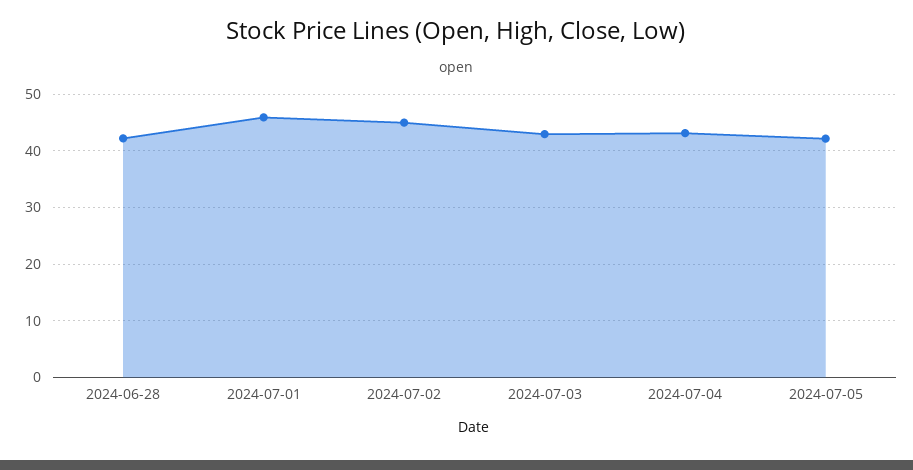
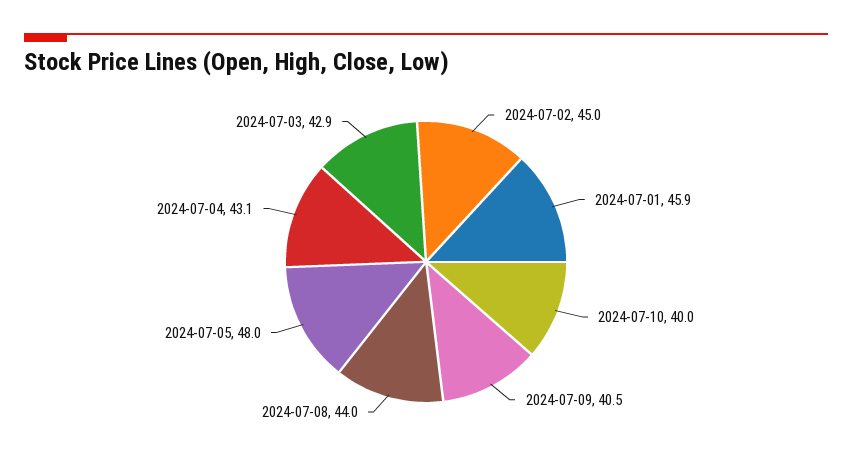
2024-06-28: 42 -> none
2024-07-05: 42 -> 48
2024-07-10: none -> 40
2024-07-09: none -> 40.5
2024-07-08: none -> 44

